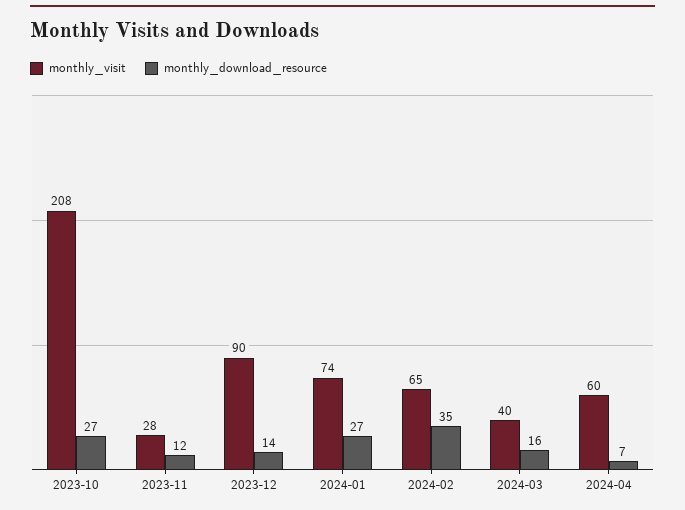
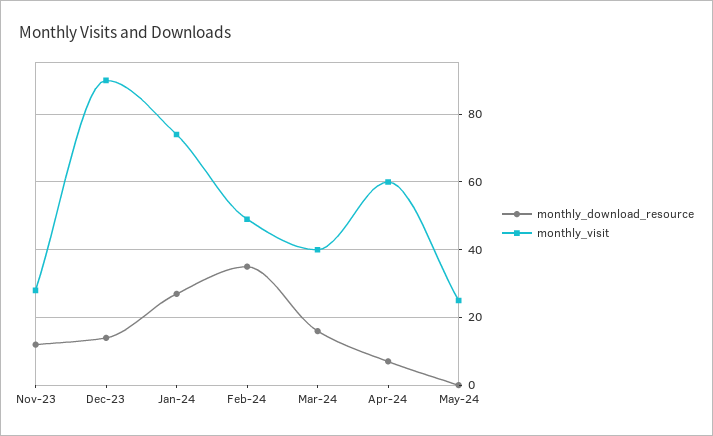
monthly_visit, 2023-10: 208 -> none
monthly_download_resource, 2023-10: 27 -> none
monthly_visit, 2024-02: 65 -> 50
monthly_download_resource, May-24: none -> 0
monthly_visit, May-24: none -> 25

